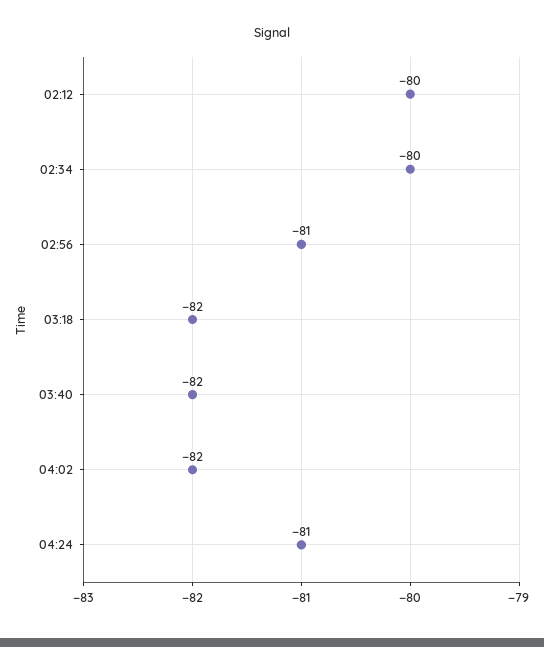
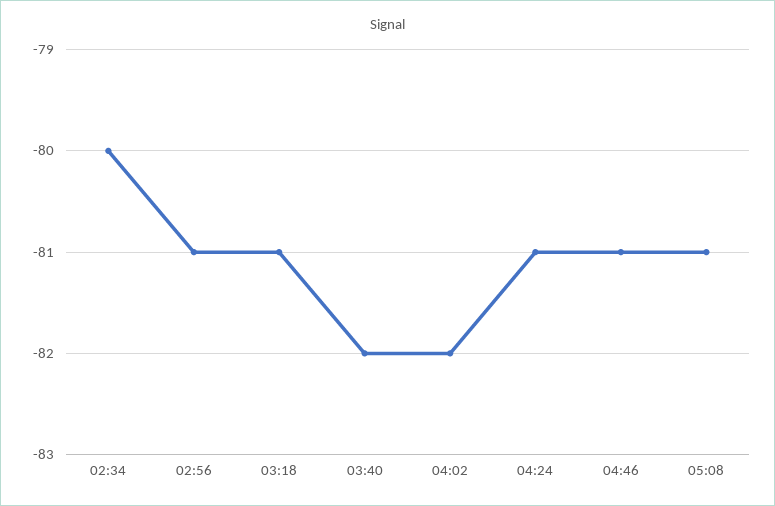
02:12: -80 -> none
03:18: -82 -> -81
04:46: none -> -81
05:08: none -> -81

